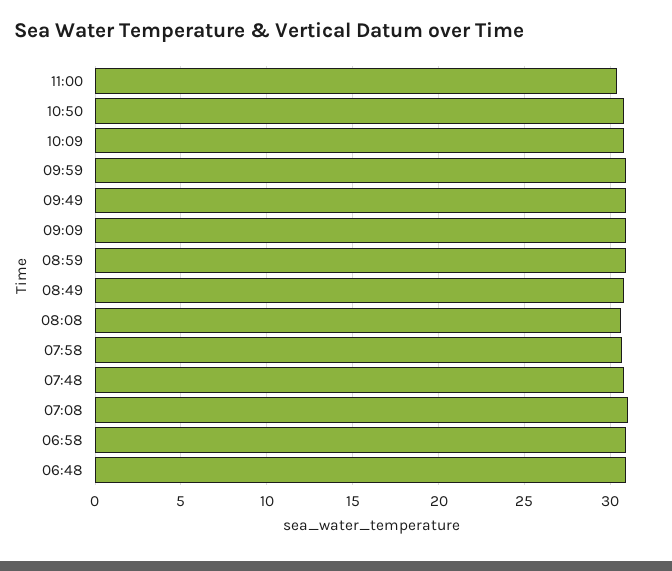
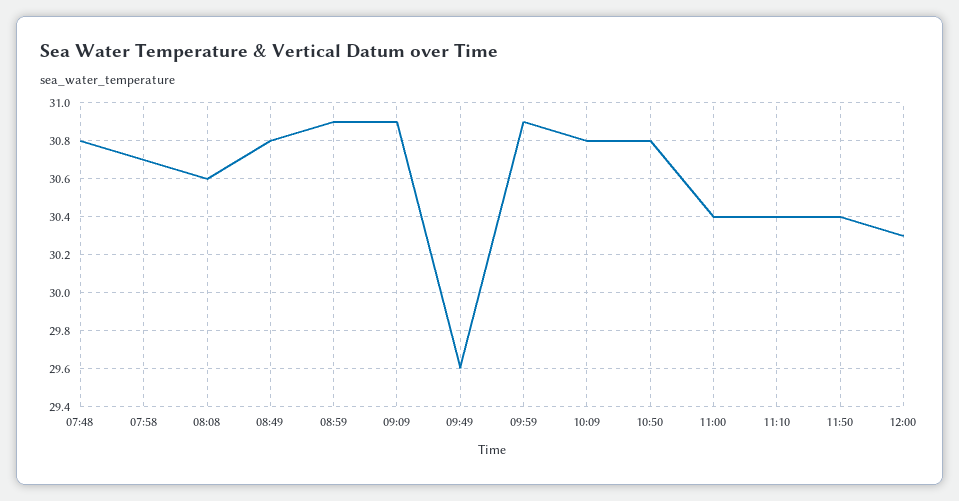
09:49: 31 -> 29.6
07:08: 31 -> none
06:58: 31 -> none
06:48: 31 -> none
11:10: none -> 30.4
11:50: none -> 30.4
12:00: none -> 30.3

